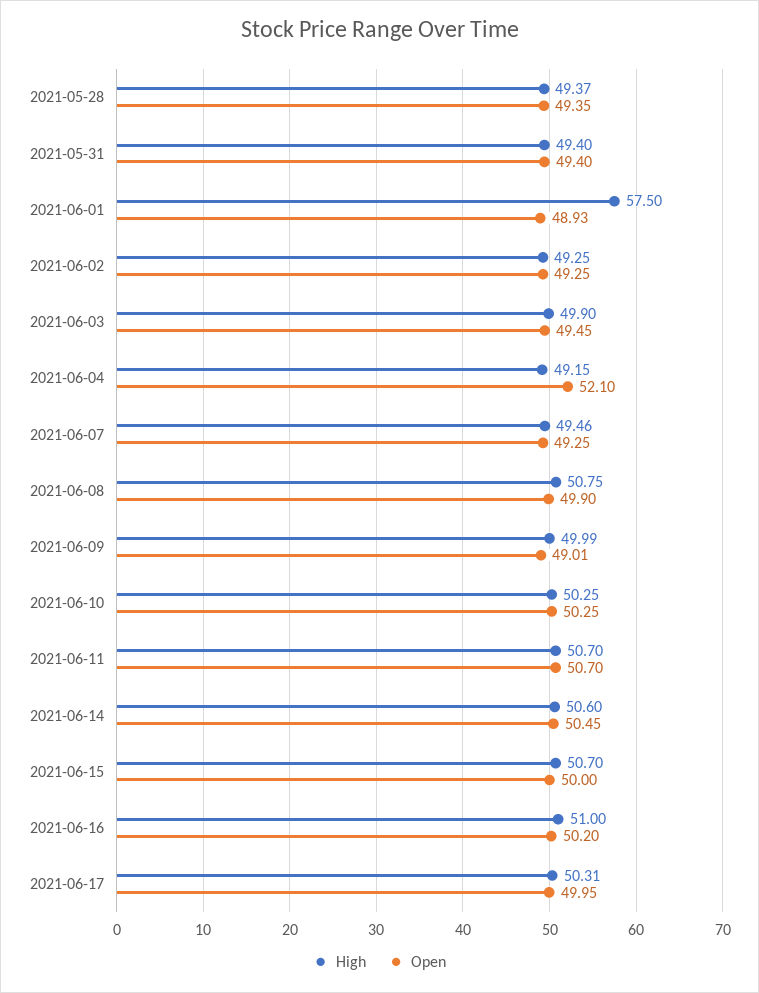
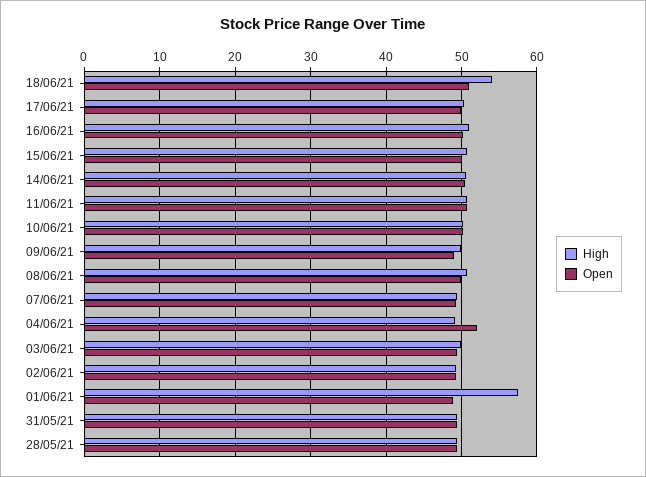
High, 18/06/21: none -> 54
Open, 18/06/21: none -> 51

